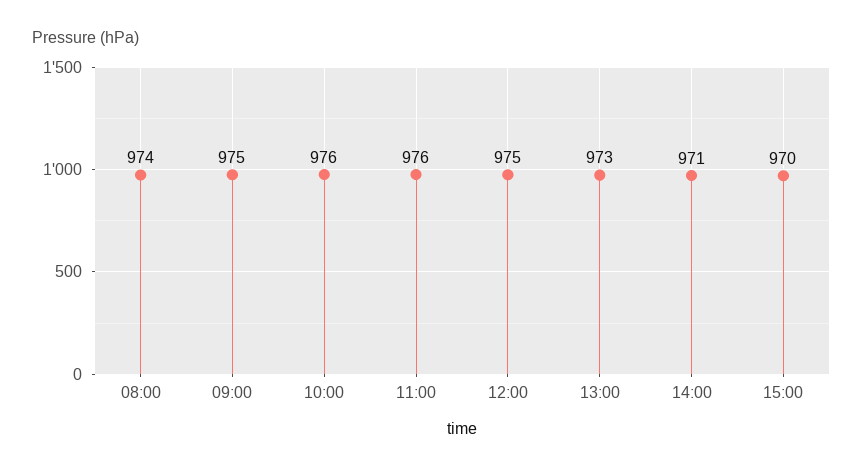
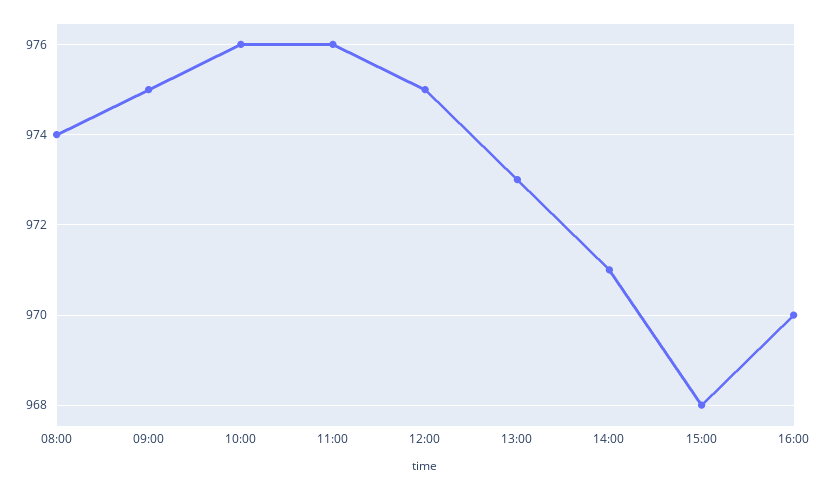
15:00: 970 -> 968
16:00: none -> 970

